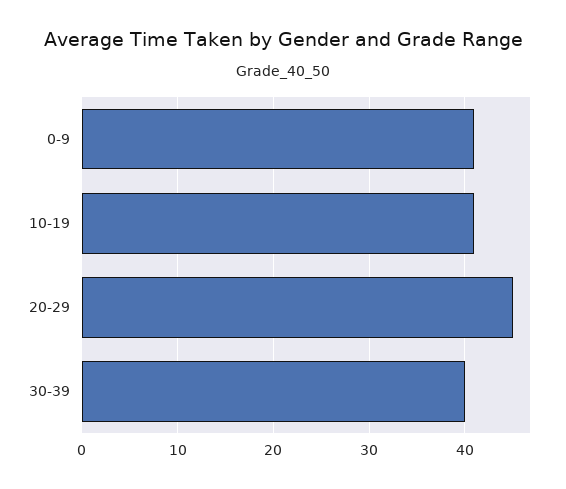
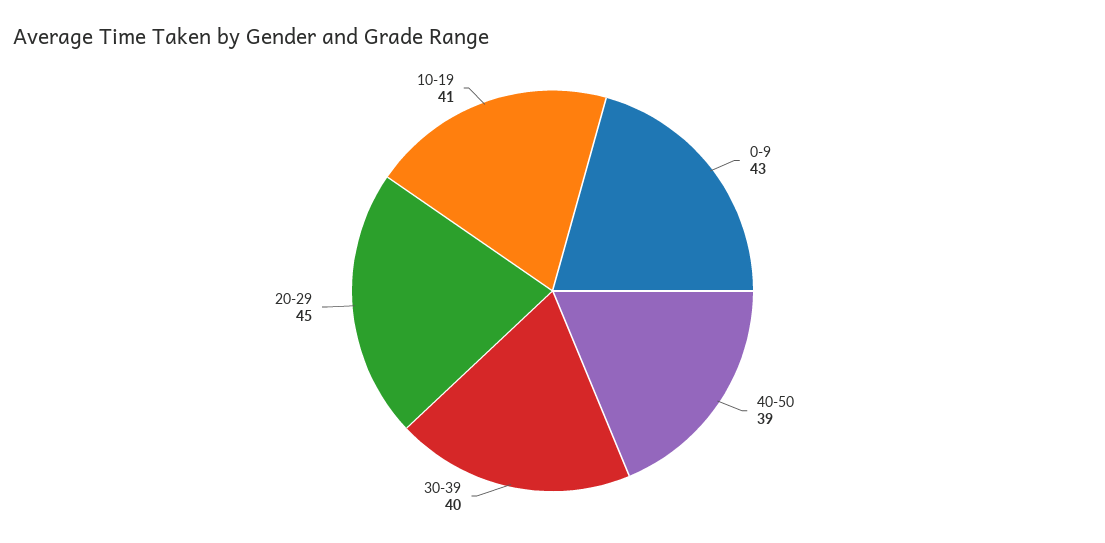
0-9: 41 -> 43
40-50: none -> 39

